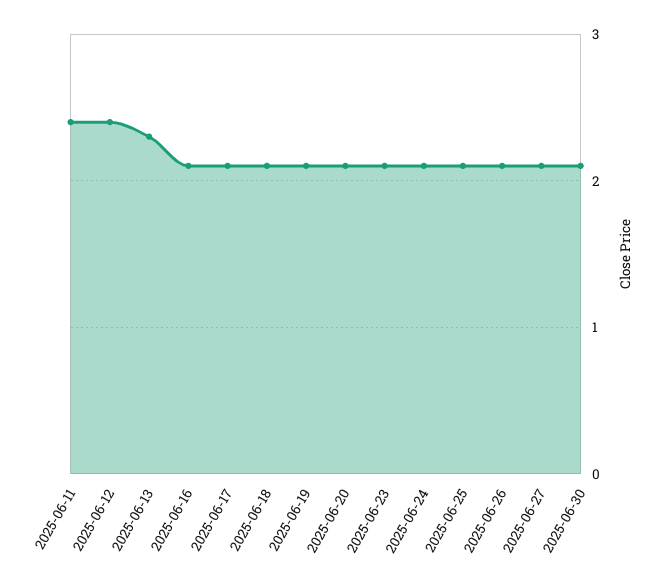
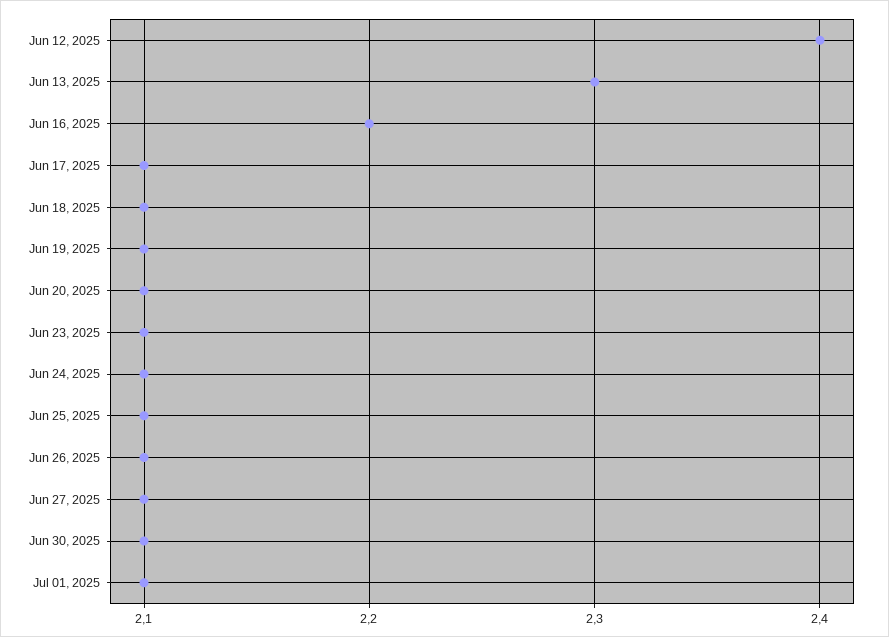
2025-06-11: 2.4 -> none
2025-06-16: 2.1 -> 2.2
Jul 01, 2025: none -> 2.1

